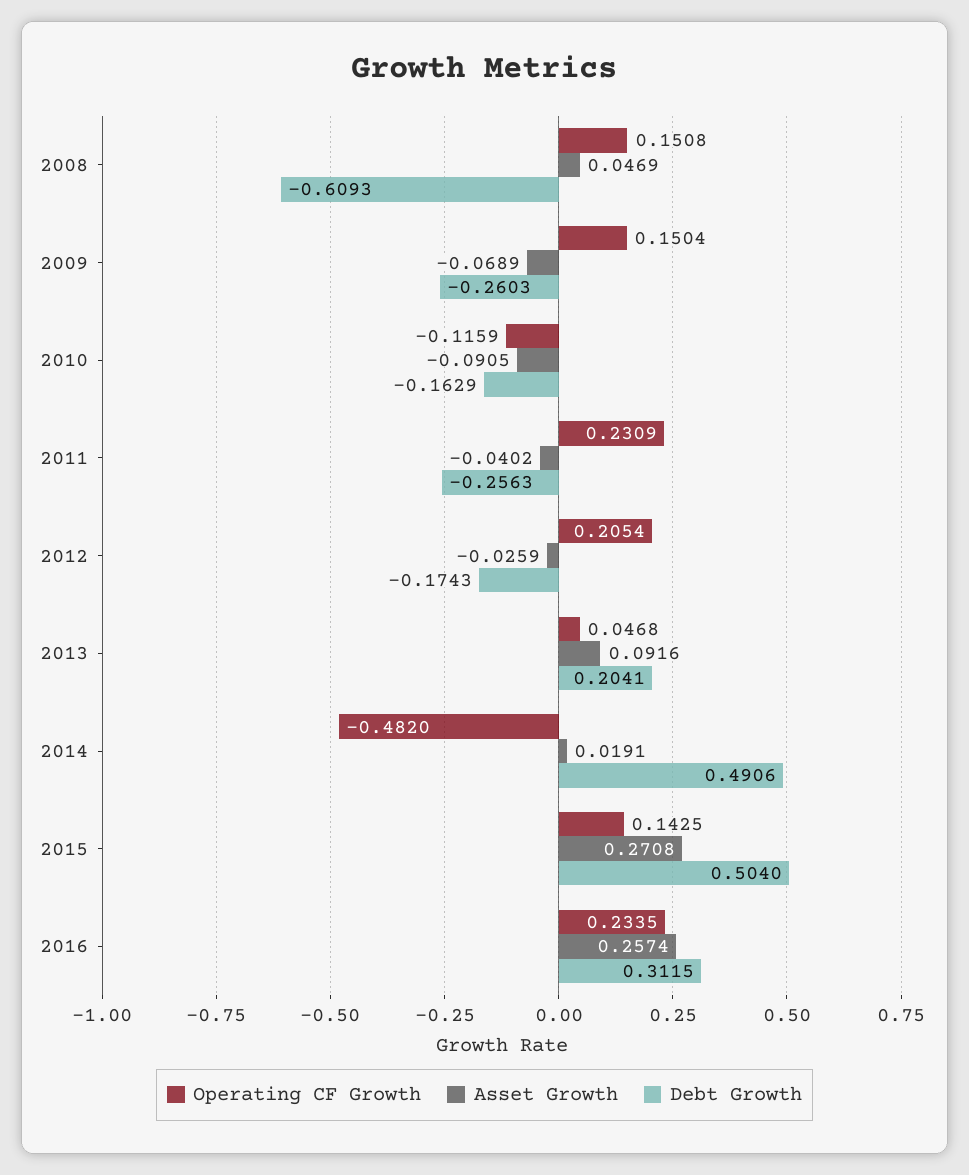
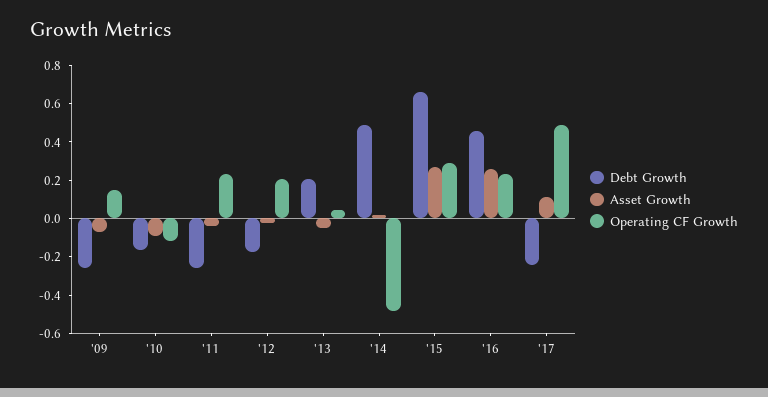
Operating CF Growth, 2008: 0.1508 -> none
Asset Growth, 2008: 0.0469 -> none
Debt Growth, 2008: -0.6093 -> none
Asset Growth, 2013: 0.0916 -> -0.05
Operating CF Growth, 2015: 0.1425 -> 0.3
Debt Growth, 2015: 0.504 -> 0.65
Debt Growth, 2016: 0.3115 -> 0.45
Debt Growth, '17: none -> -0.25
Asset Growth, '17: none -> 0.1
Operating CF Growth, '17: none -> 0.5

